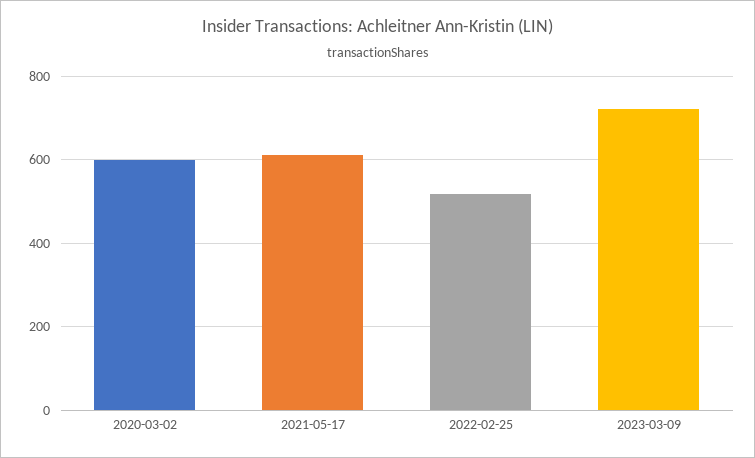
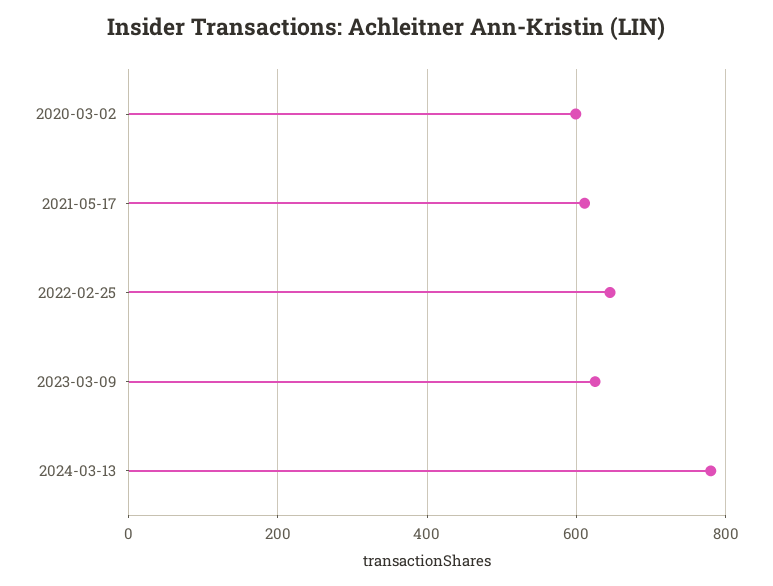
2022-02-25: 520 -> 640
2023-03-09: 720 -> 620
2024-03-13: none -> 780

